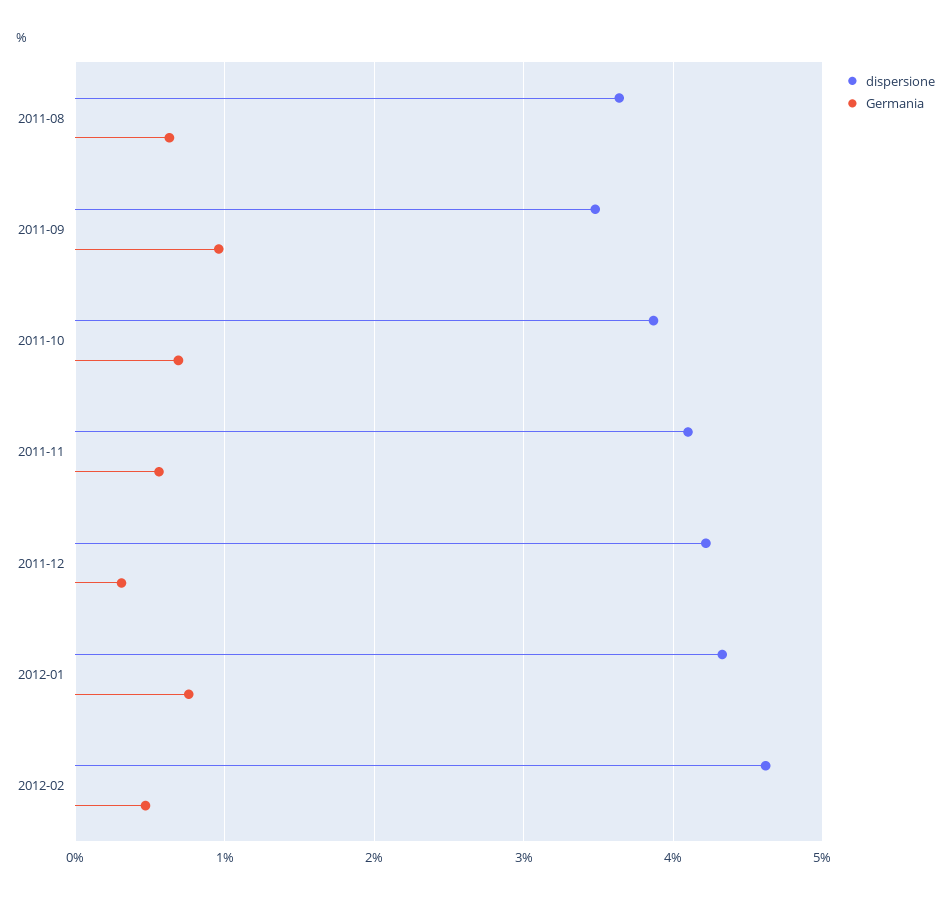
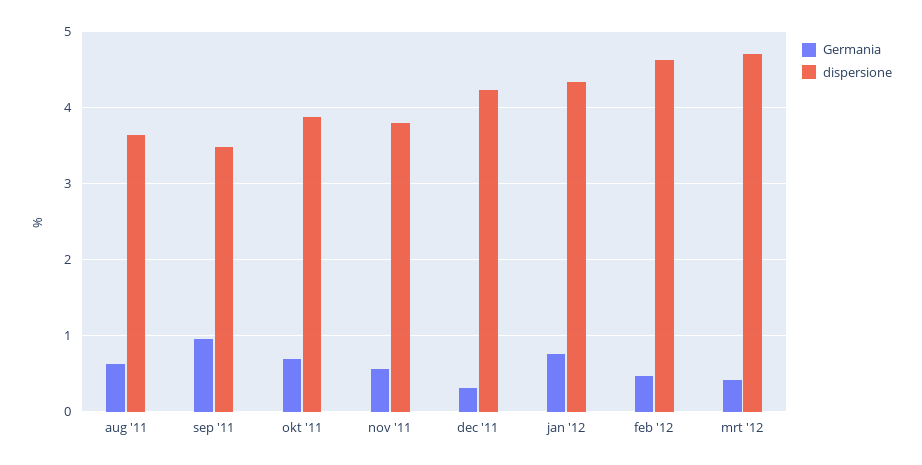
dispersione, 2011-11: 4.1 -> 3.8
Germania, mrt '12: none -> 0.4
dispersione, mrt '12: none -> 4.7

